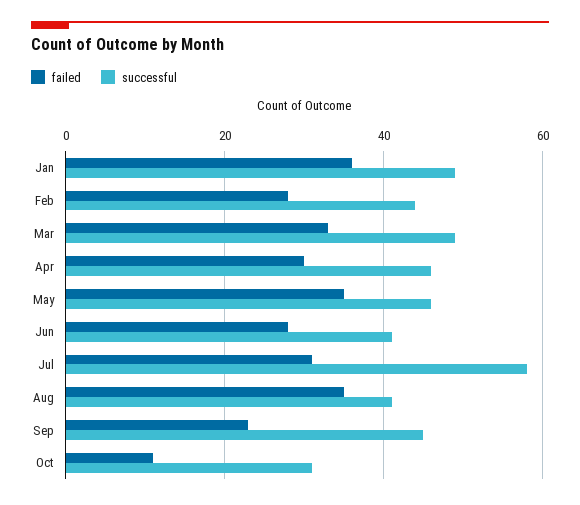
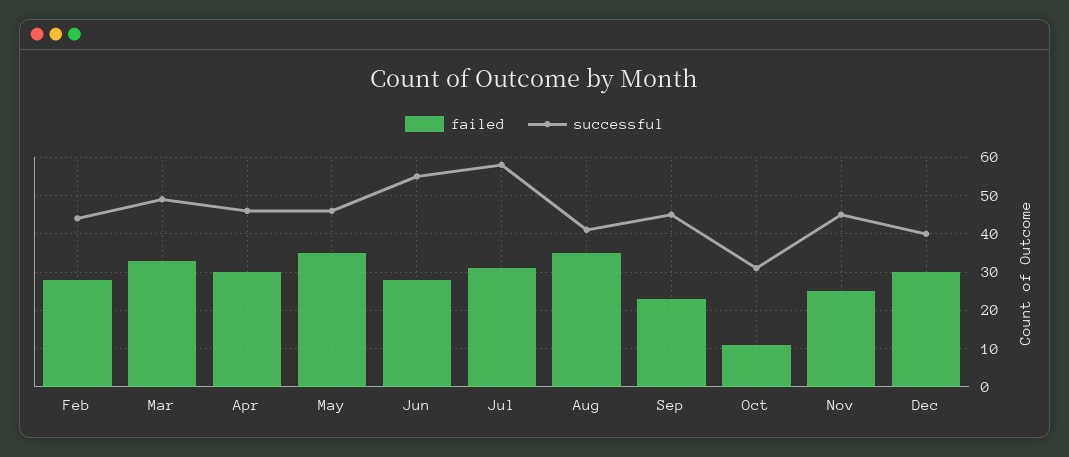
failed, Jan: 35 -> none
successful, Jan: 50 -> none
successful, Jun: 40 -> 55
failed, Nov: none -> 25
successful, Nov: none -> 45
failed, Dec: none -> 30
successful, Dec: none -> 40

